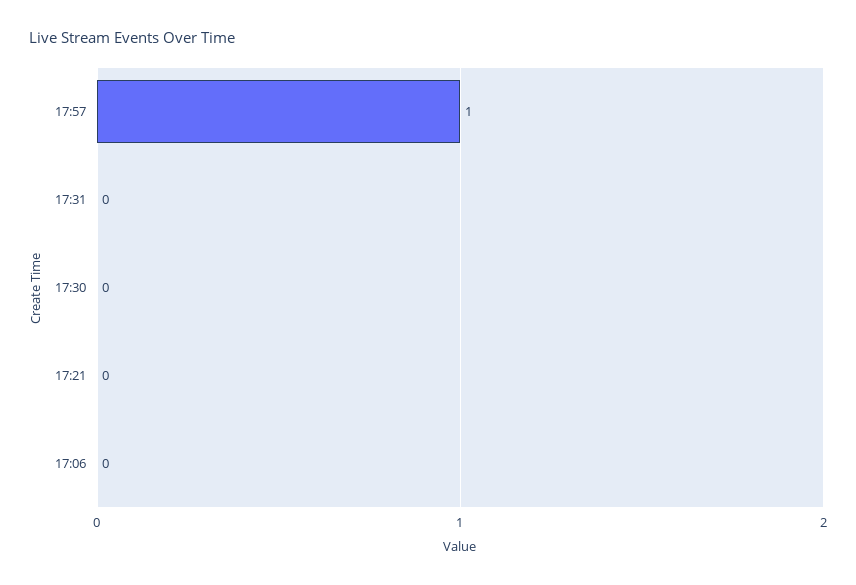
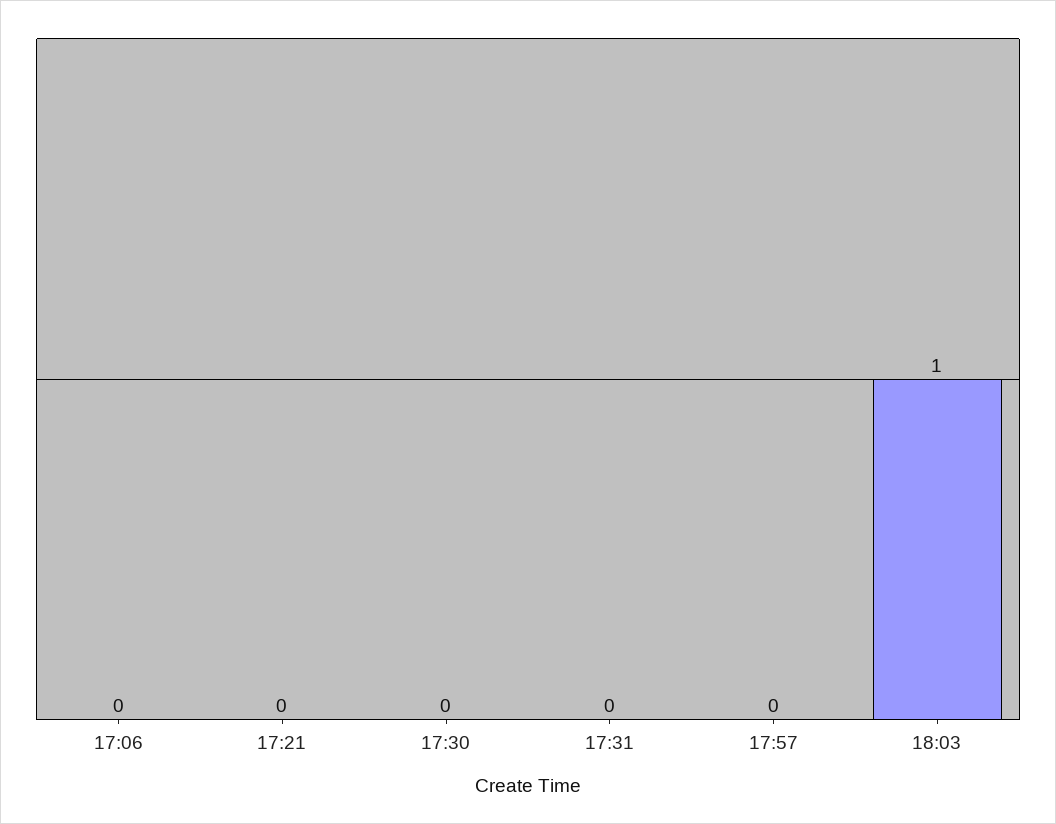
17:57: 1 -> 0
18:03: none -> 1

